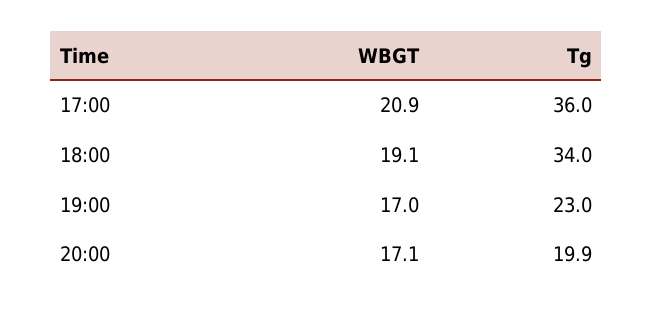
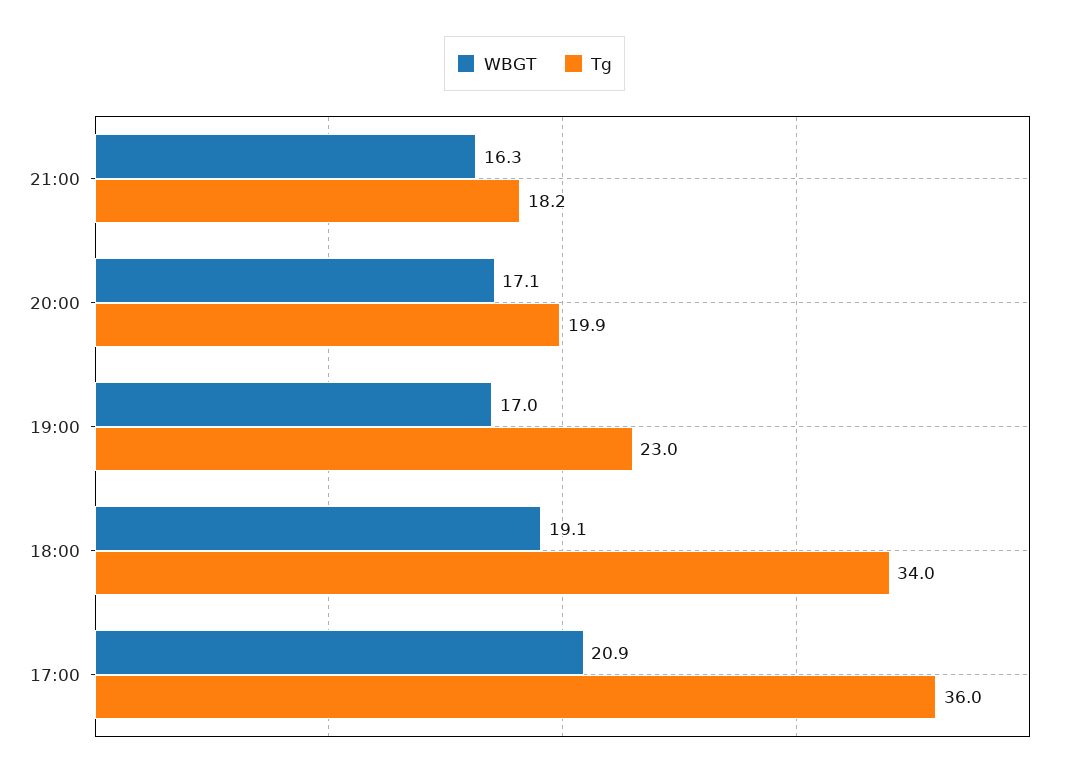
WBGT, 21:00: none -> 16.3
Tg, 21:00: none -> 18.2

